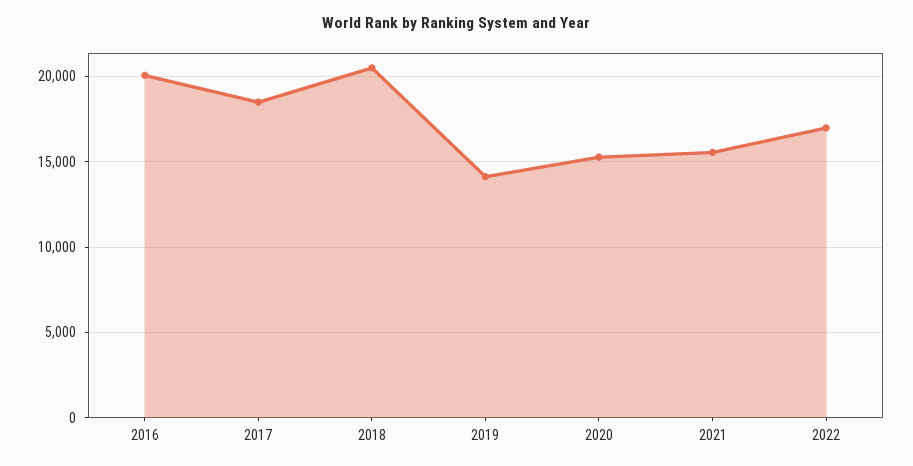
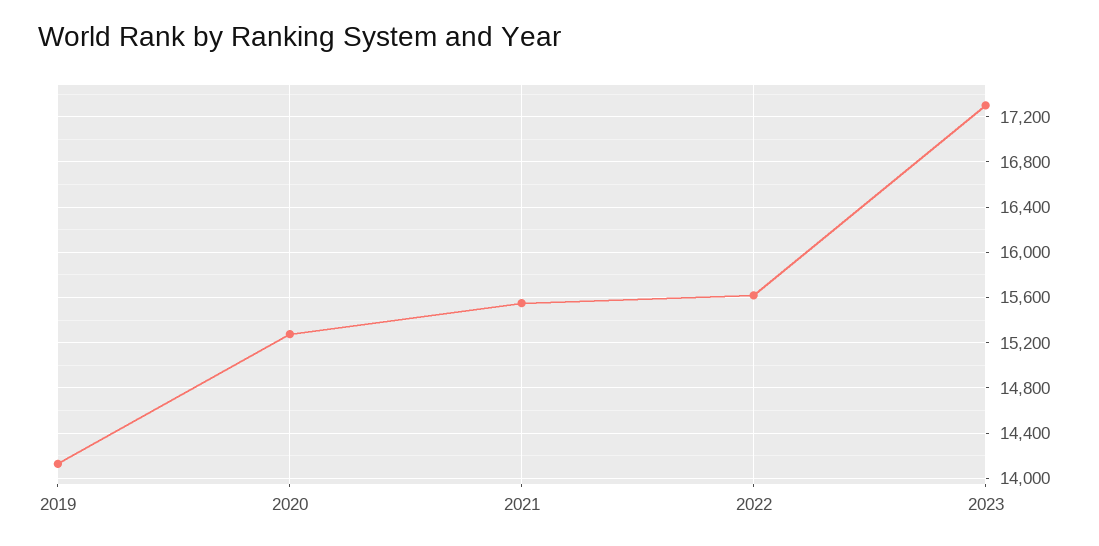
2016: 20000 -> none
2017: 18500 -> none
2018: 20500 -> none
2022: 17000 -> 15600
2023: none -> 17300

